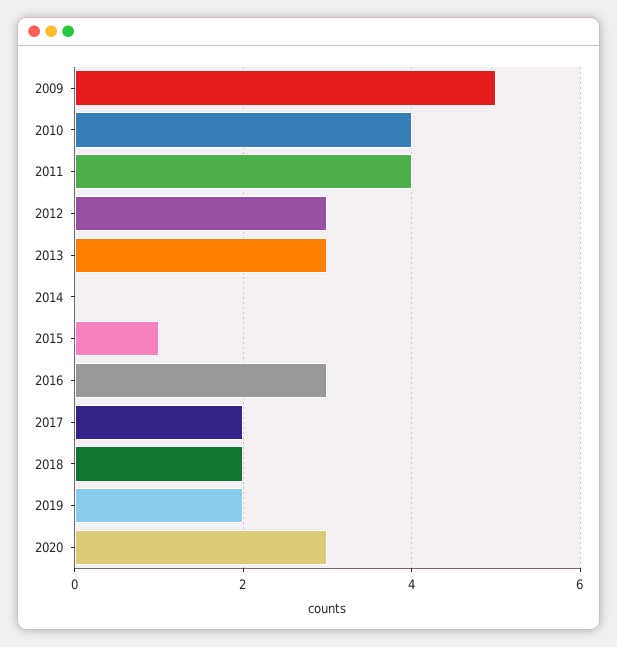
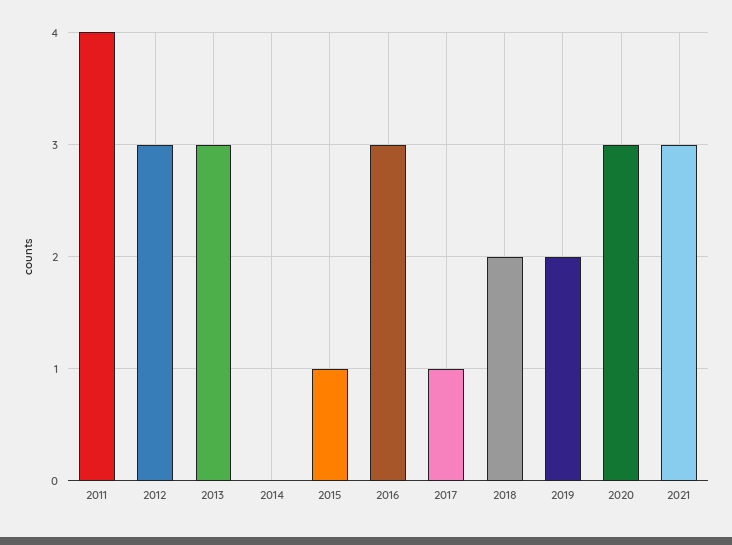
2009: 5 -> none
2010: 4 -> none
2017: 2 -> 1
2021: none -> 3

